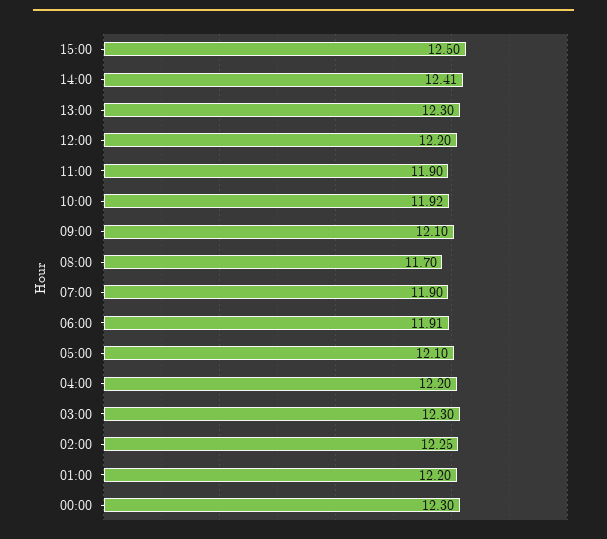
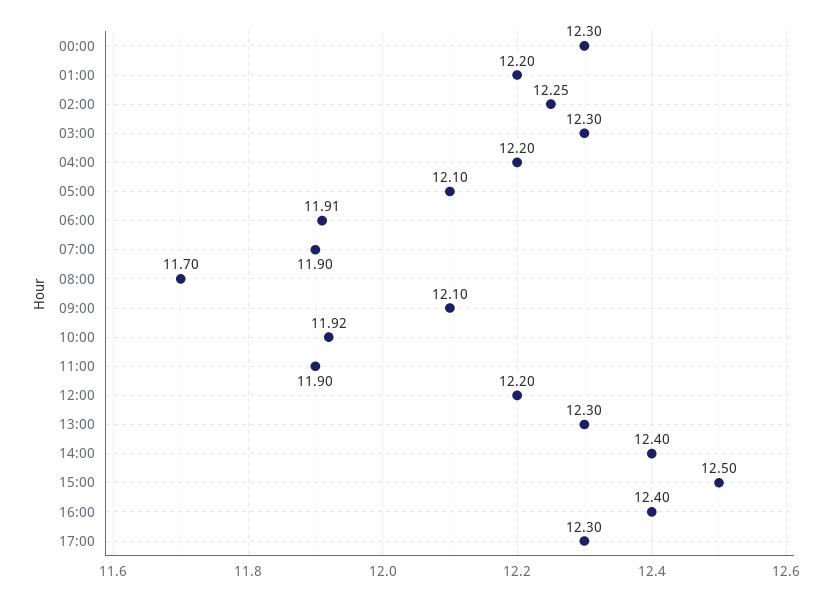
14:00: 12.41 -> 12.4
16:00: none -> 12.4
17:00: none -> 12.3

